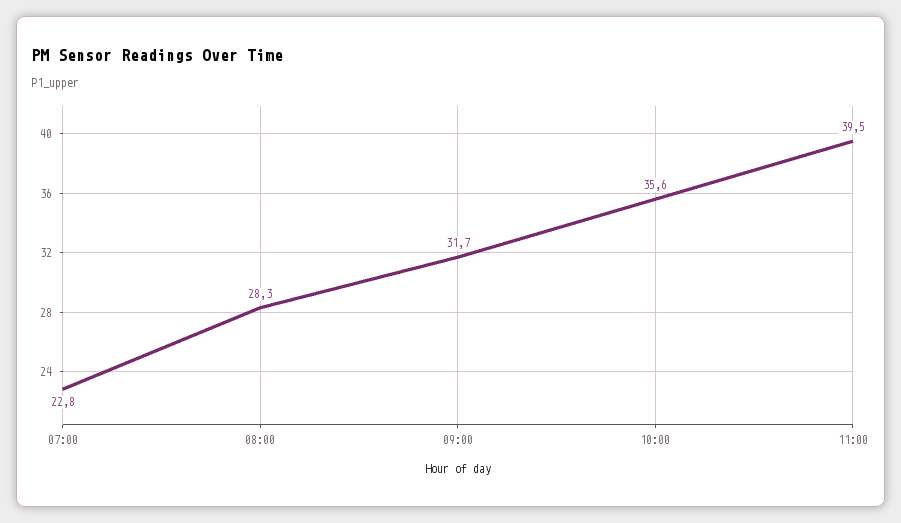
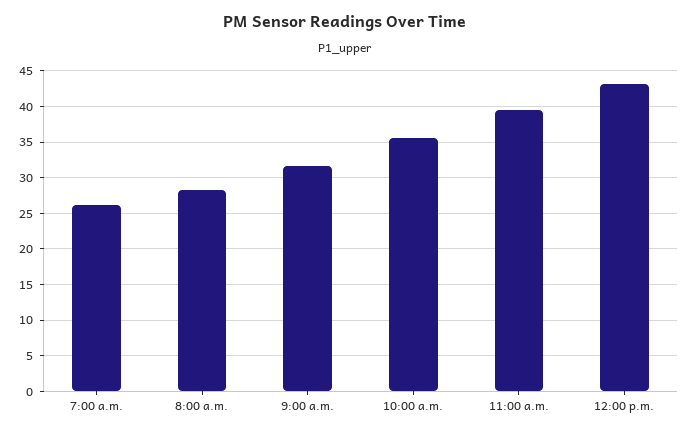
07:00: 22.8 -> 26
12:00 p.m.: none -> 43

